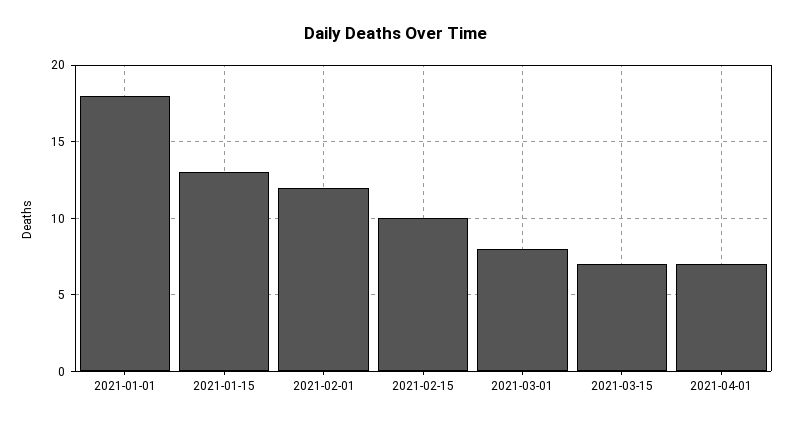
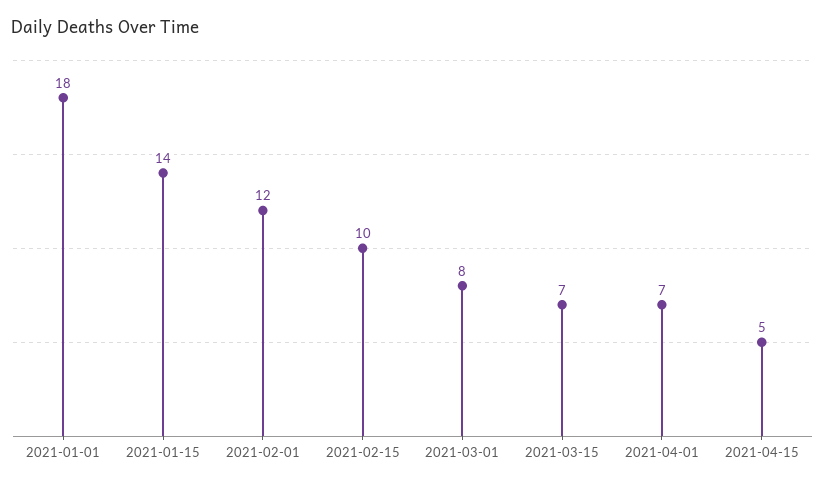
2021-01-15: 13 -> 14
2021-04-15: none -> 5

